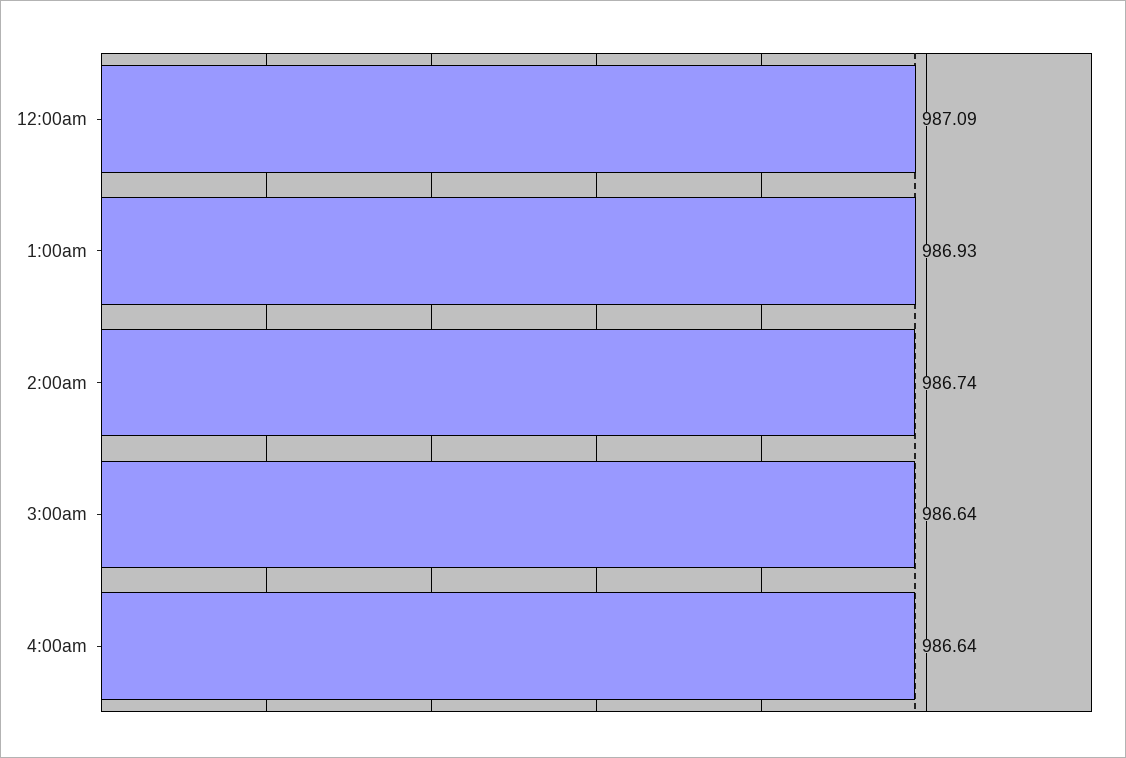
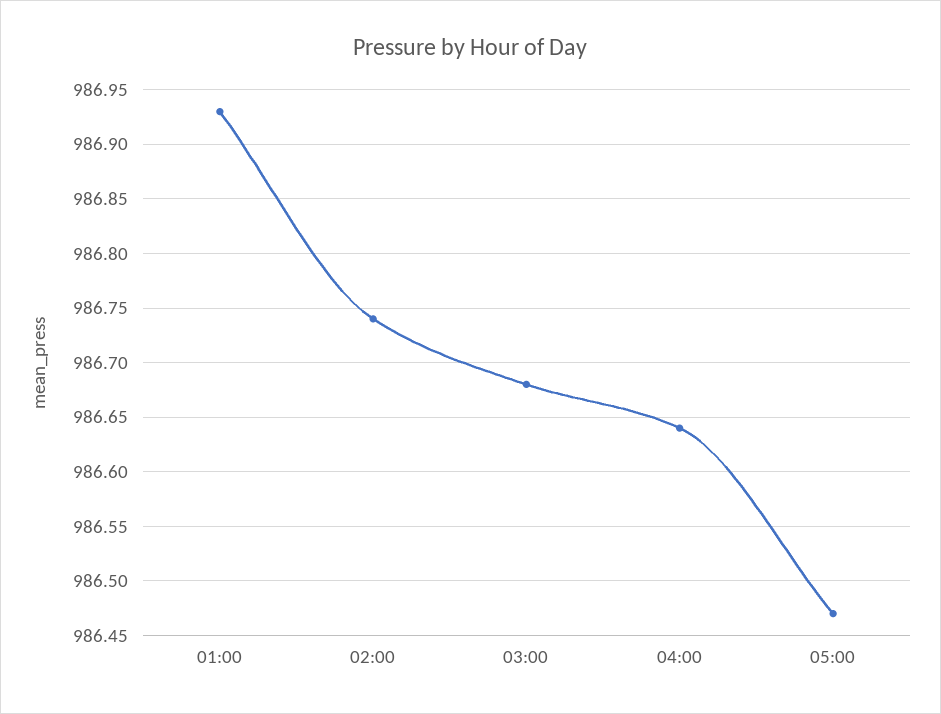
12:00am: 987.09 -> none
3:00am: 986.64 -> 986.68
05:00: none -> 986.47

